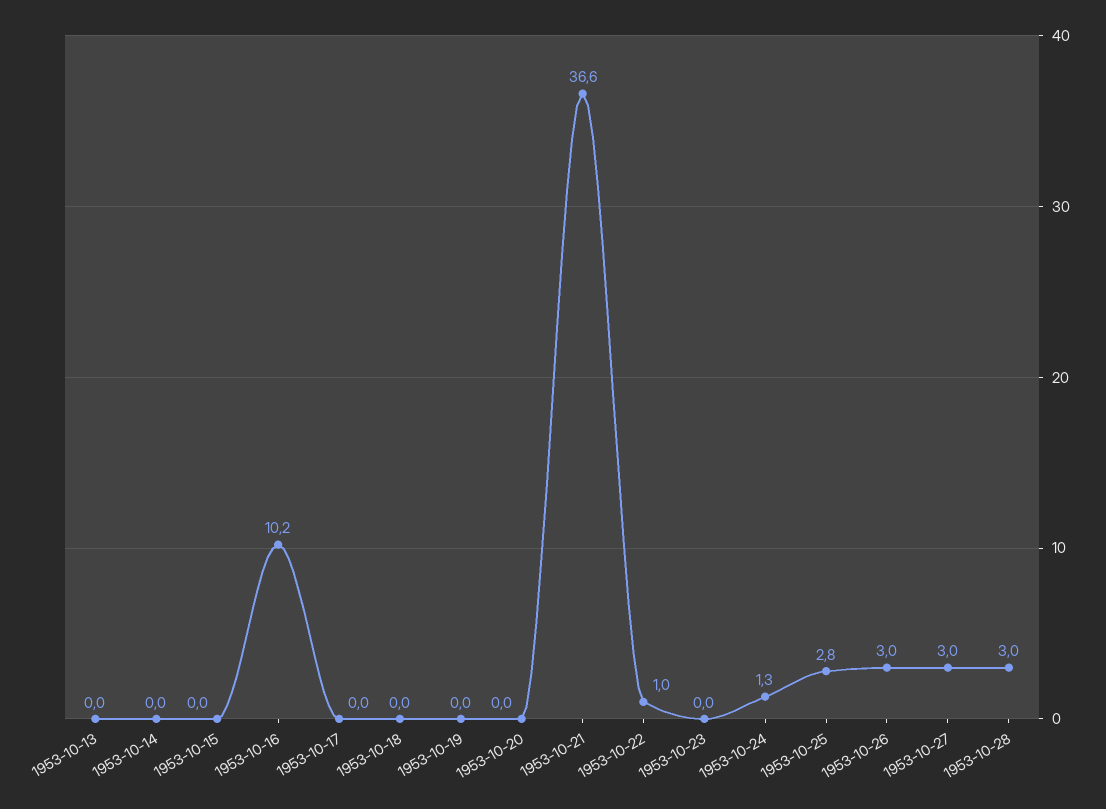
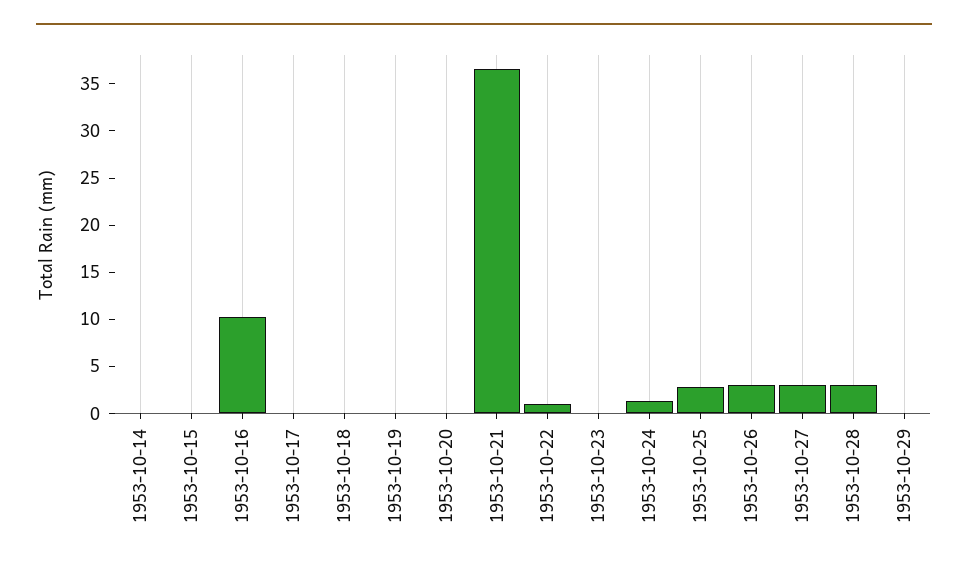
1953-10-13: 0 -> none
1953-10-29: none -> 0

